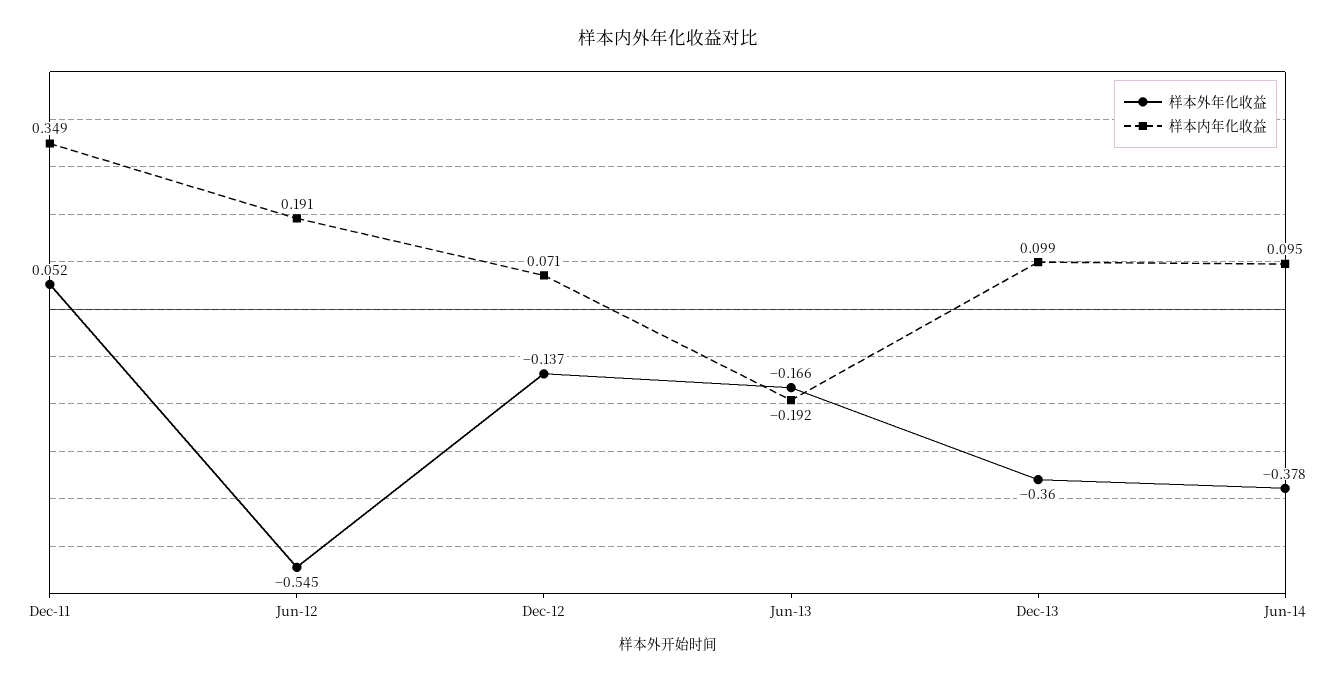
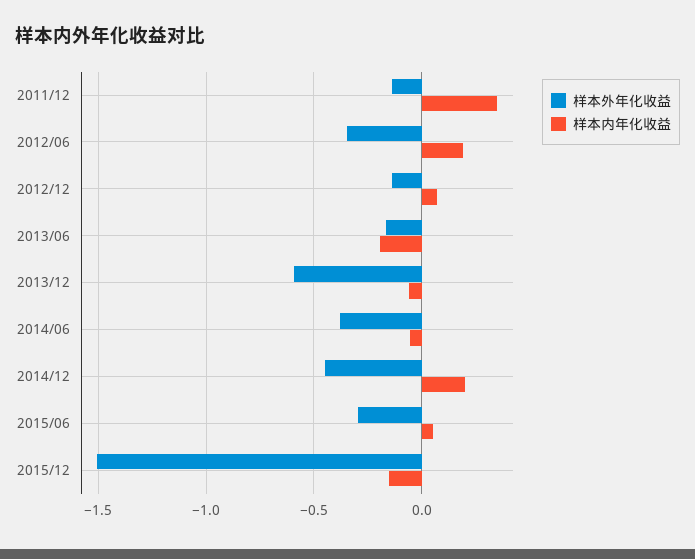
样本外年化收益, Dec-11: 0.052 -> -0.15
样本外年化收益, Jun-12: -0.545 -> -0.35
样本外年化收益, Dec-13: -0.36 -> -0.6
样本内年化收益, Dec-13: 0.099 -> -0.05
样本内年化收益, Jun-14: 0.095 -> -0.05
样本外年化收益, 2014/12: none -> -0.45
样本内年化收益, 2014/12: none -> 0.2
样本外年化收益, 2015/06: none -> -0.3
样本内年化收益, 2015/06: none -> 0.05
样本外年化收益, 2015/12: none -> -1.5
样本内年化收益, 2015/12: none -> -0.15

